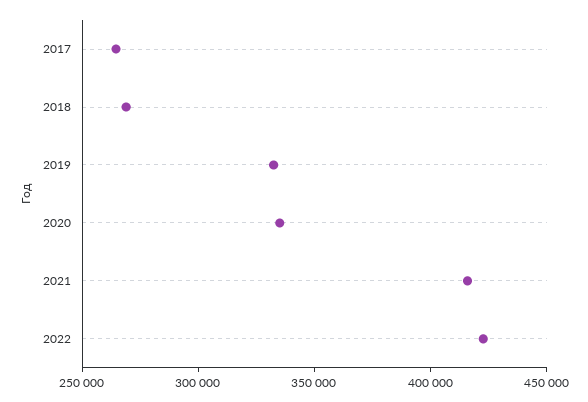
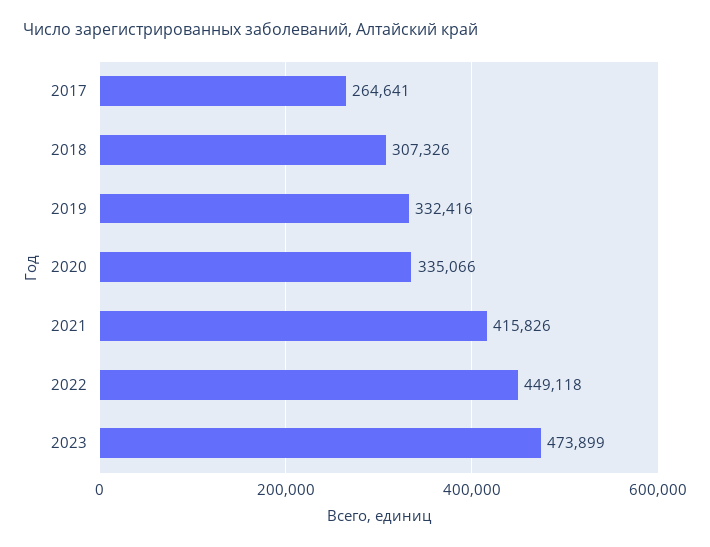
2018: 270000 -> 307326
2022: 420000 -> 449118
2023: none -> 473899

